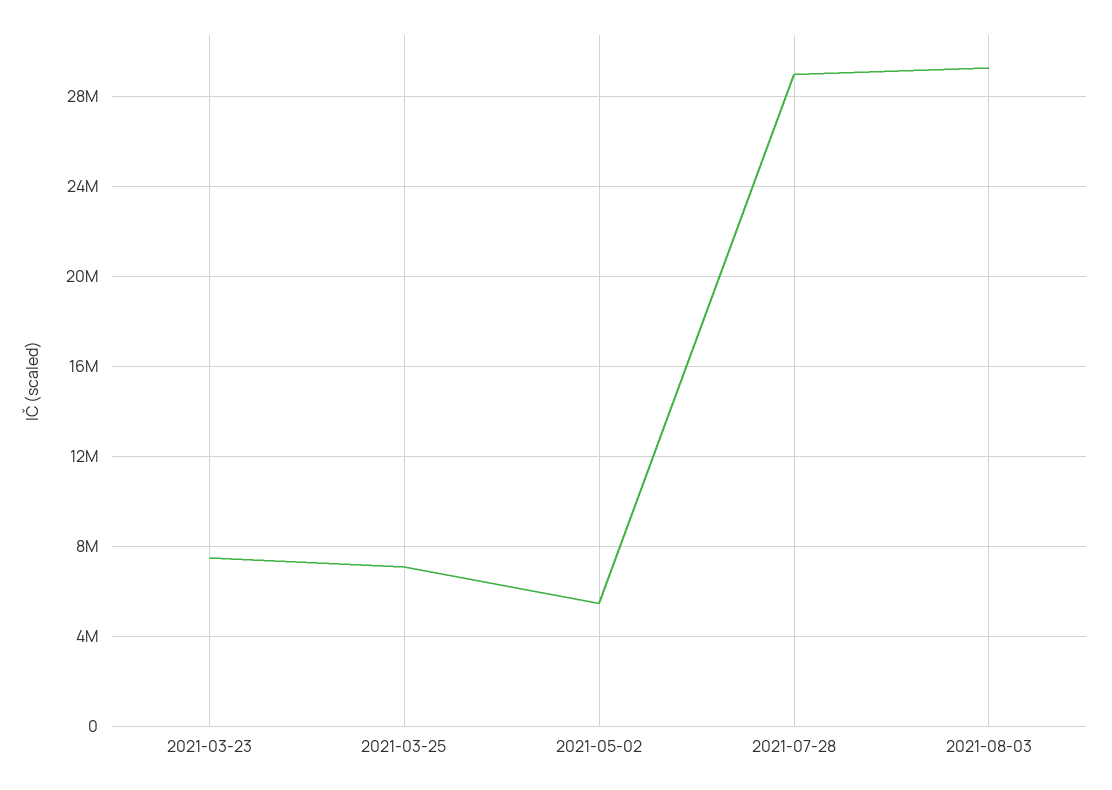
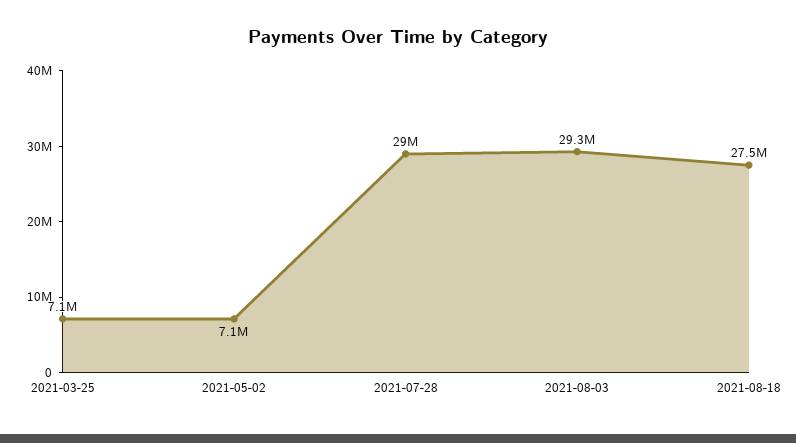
2021-03-23: 7500000 -> none
2021-05-02: 5500000 -> 7100000
2021-08-18: none -> 27500000

